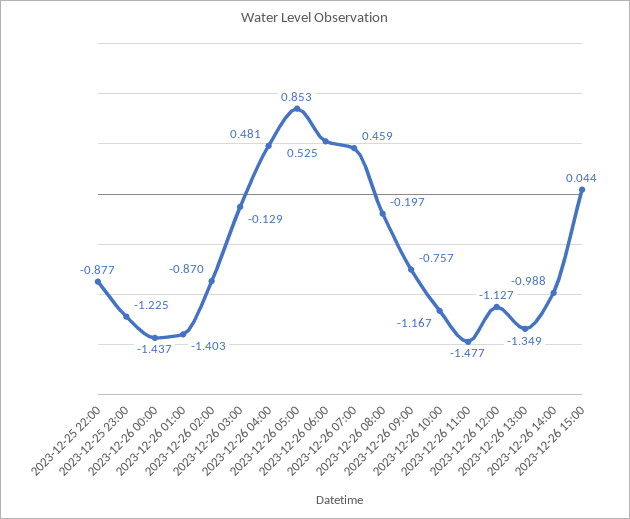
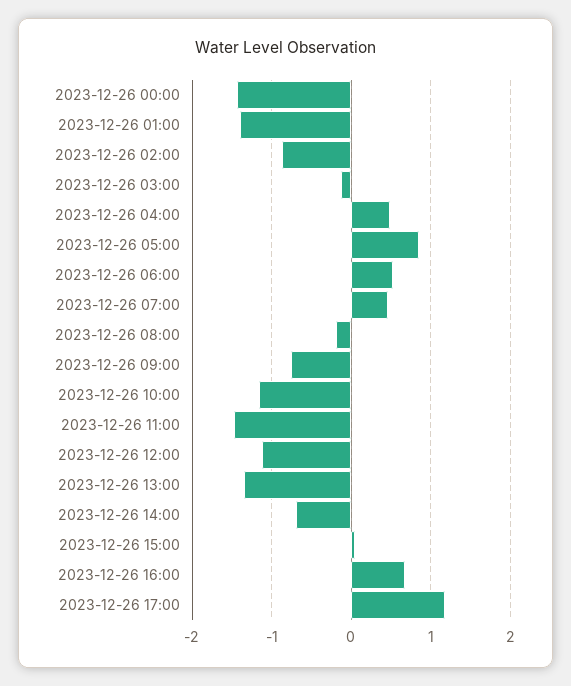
2023-12-25 22:00: -0.877 -> none
2023-12-25 23:00: -1.225 -> none
2023-12-26 14:00: -0.988 -> -0.7
2023-12-26 16:00: none -> 0.7
2023-12-26 17:00: none -> 1.2

